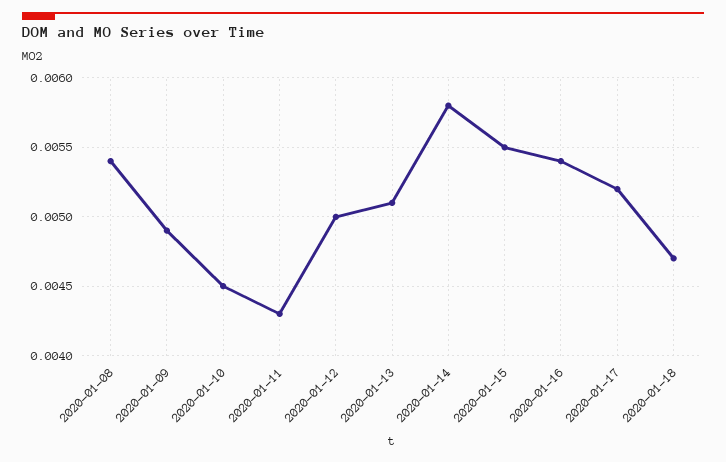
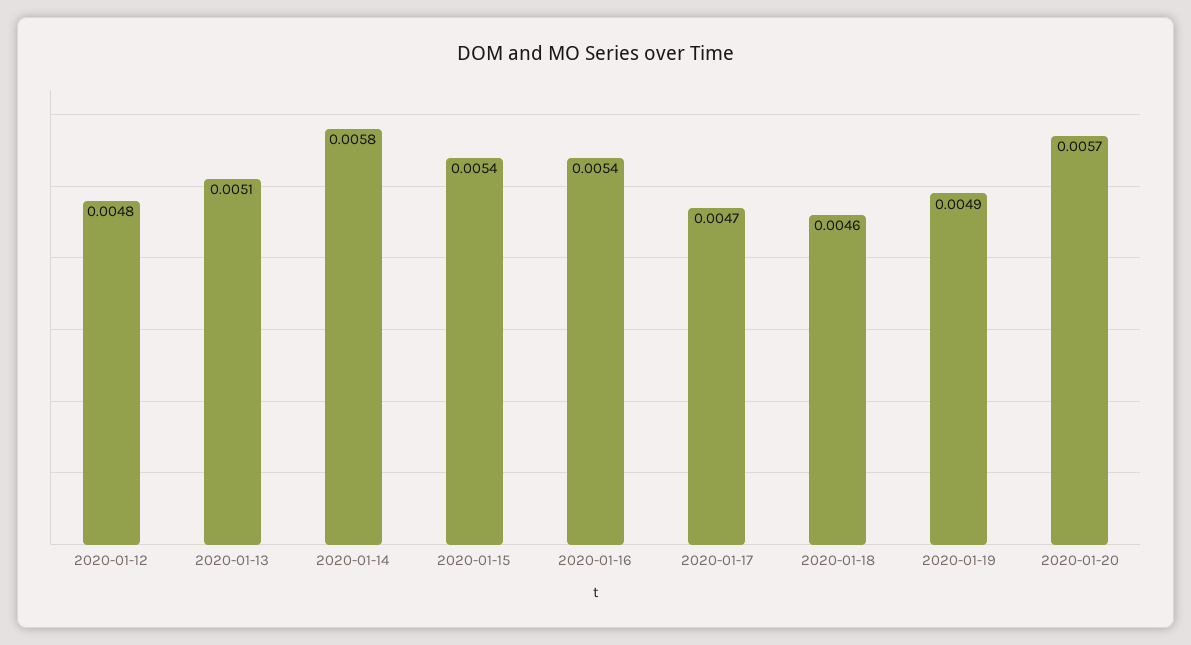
2020-01-08: 0.0054 -> none
2020-01-09: 0.0049 -> none
2020-01-10: 0.0045 -> none
2020-01-11: 0.0043 -> none
2020-01-12: 0.005 -> 0.0048
2020-01-15: 0.0055 -> 0.0054
2020-01-17: 0.0052 -> 0.0047
2020-01-18: 0.0047 -> 0.0046
2020-01-19: none -> 0.0049
2020-01-20: none -> 0.0057

